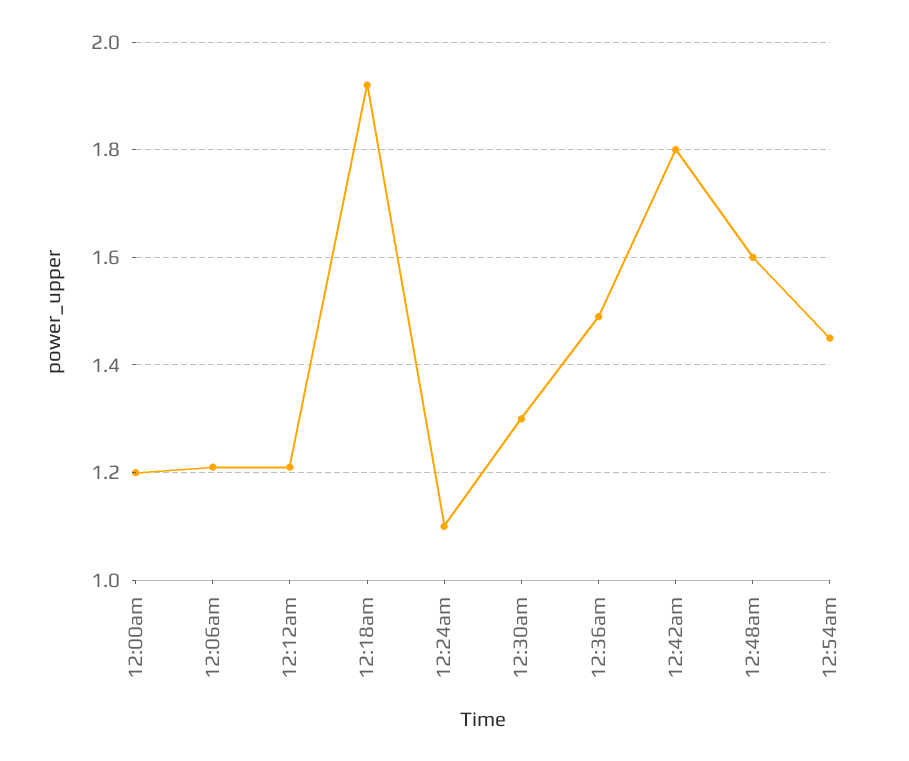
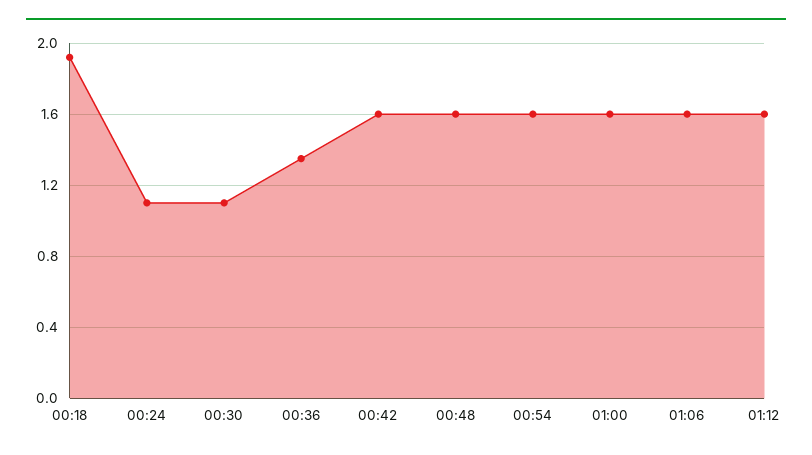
12:00am: 1.2 -> none
12:06am: 1.2 -> none
12:12am: 1.2 -> none
12:30am: 1.3 -> 1.1
12:36am: 1.5 -> 1.35
12:42am: 1.8 -> 1.6
12:54am: 1.45 -> 1.6
01:00: none -> 1.6
01:06: none -> 1.6
01:12: none -> 1.6

